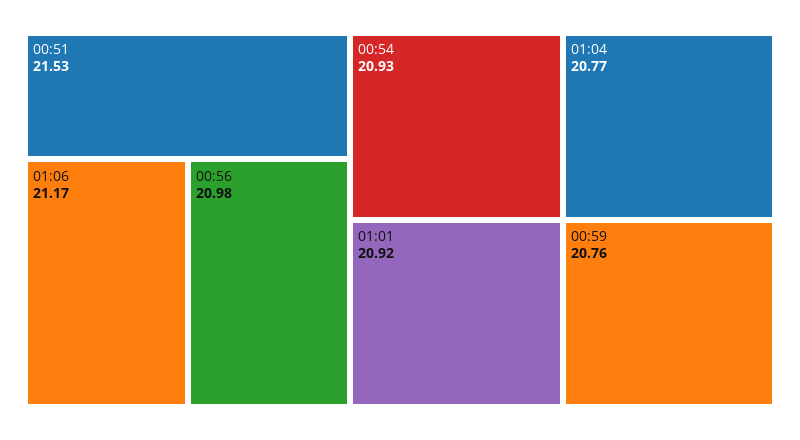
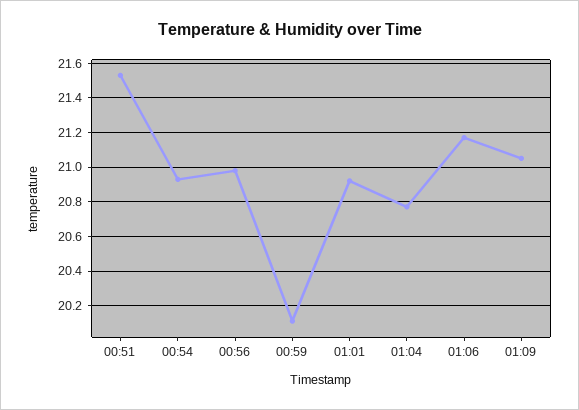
00:59: 20.76 -> 20.1
01:09: none -> 21.05

